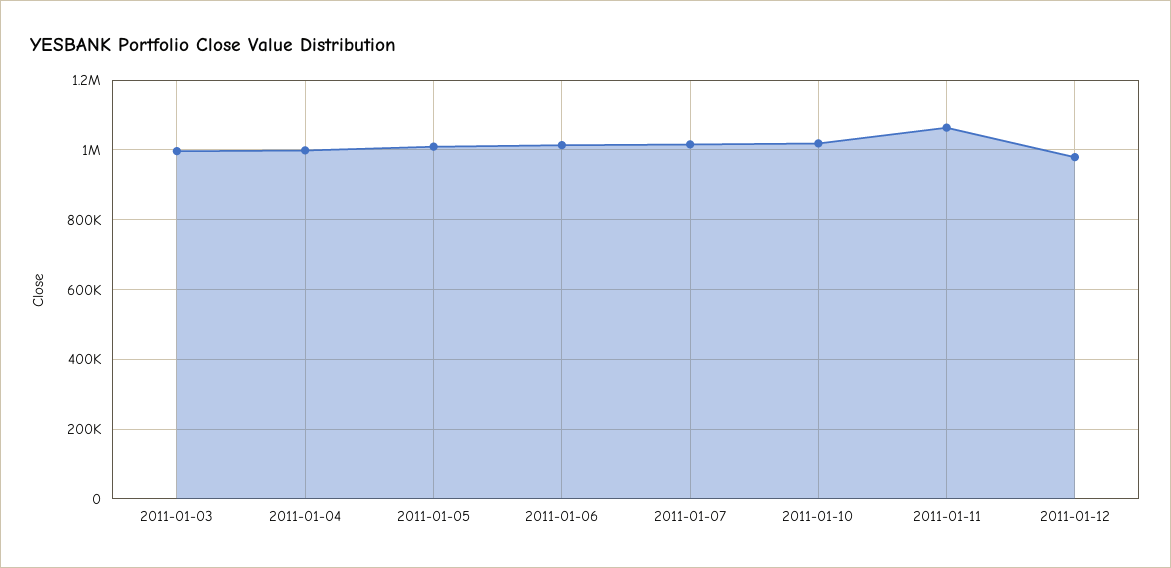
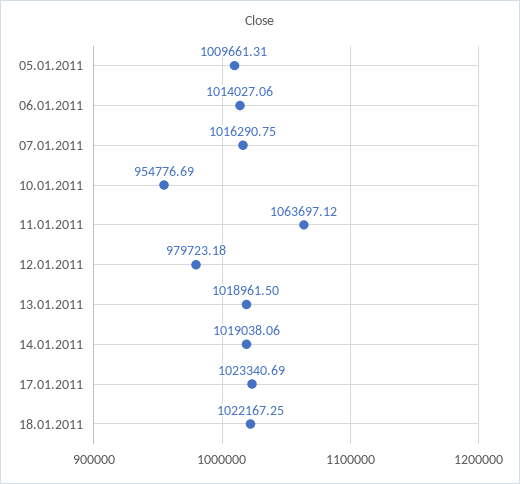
2011-01-03: 1000000 -> none
2011-01-04: 1000000 -> none
2011-01-10: 1020000 -> 954776.69
13.01.2011: none -> 1018961.5
14.01.2011: none -> 1019038.06
17.01.2011: none -> 1023340.69
18.01.2011: none -> 1022167.25

